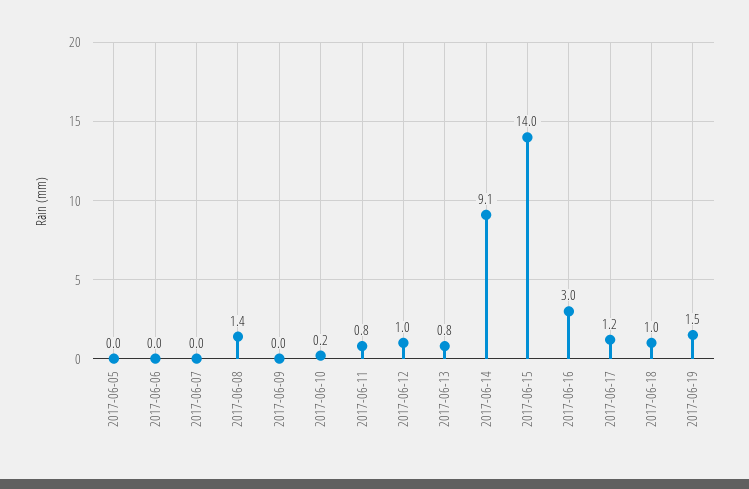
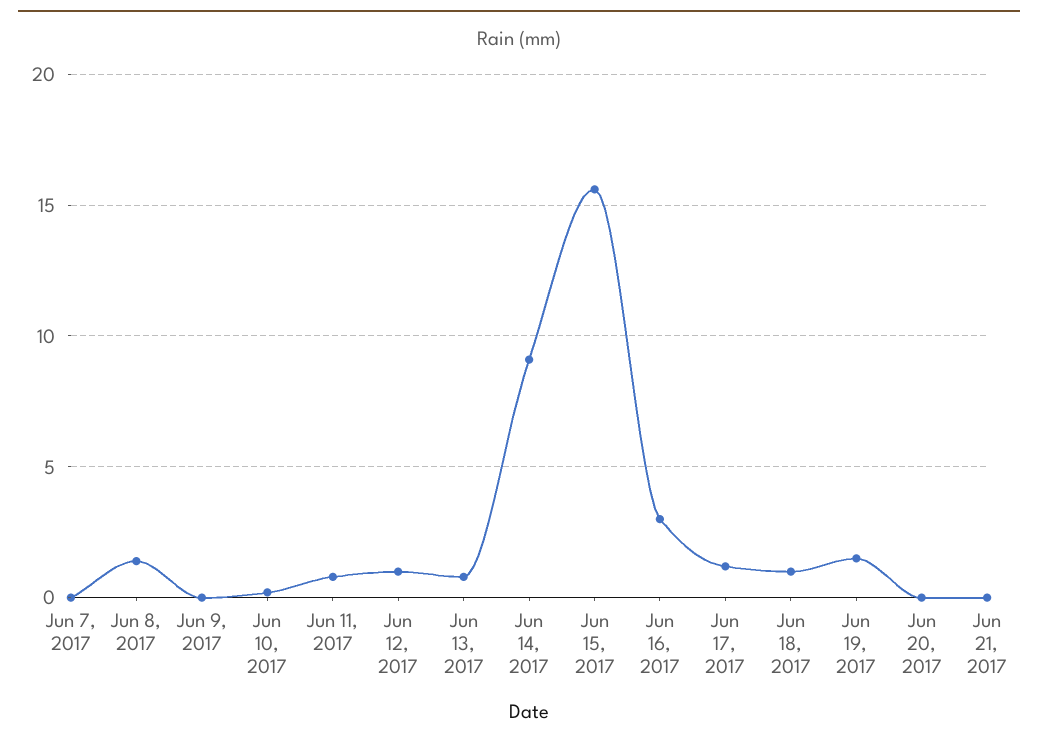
2017-06-05: 0 -> none
2017-06-06: 0 -> none
2017-06-15: 14 -> 15.5
Jun 20, 2017: none -> 0
Jun 21, 2017: none -> 0

